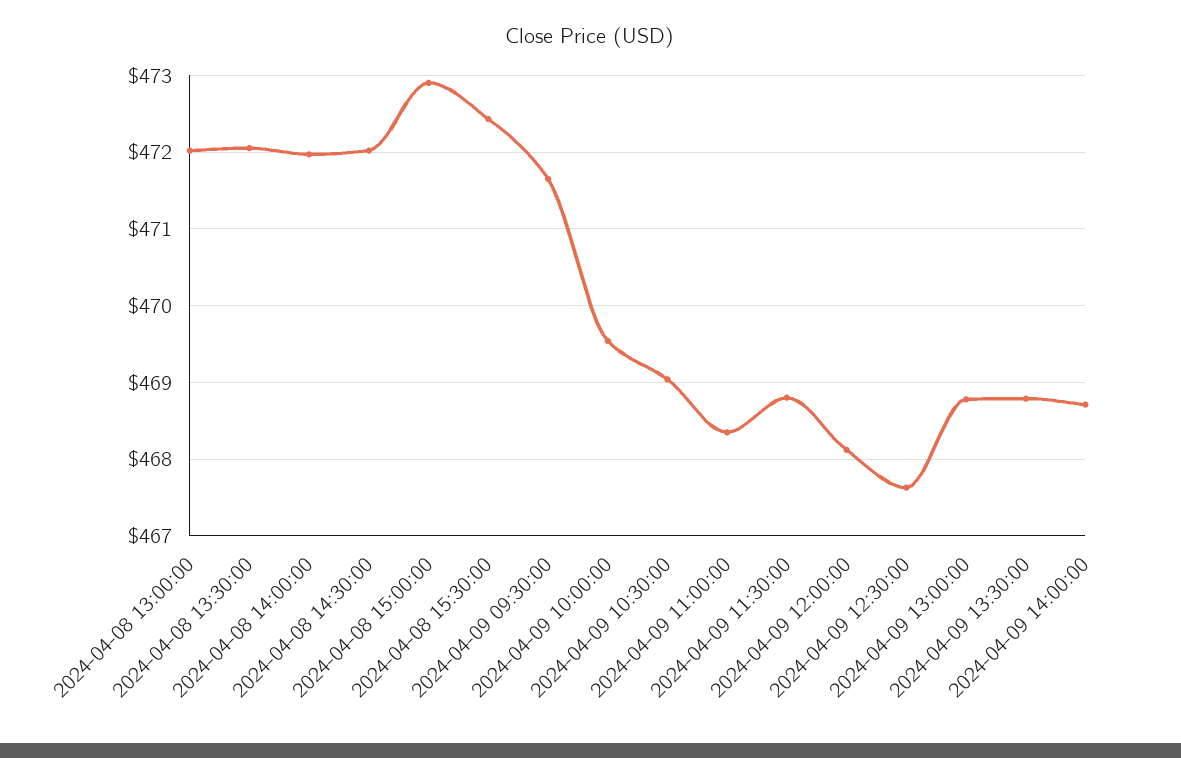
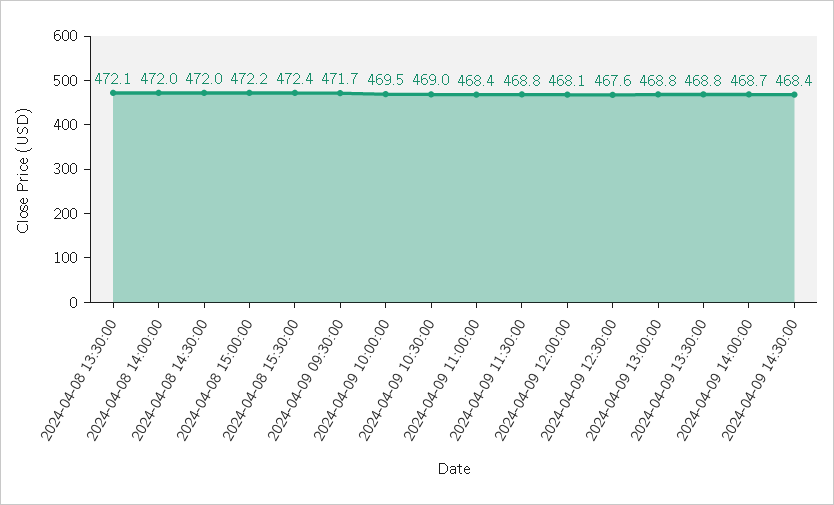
2024-04-08 13:00:00: 472 -> none
2024-04-08 15:00:00: 472.9 -> 472.2
2024-04-09 14:30:00: none -> 468.4

